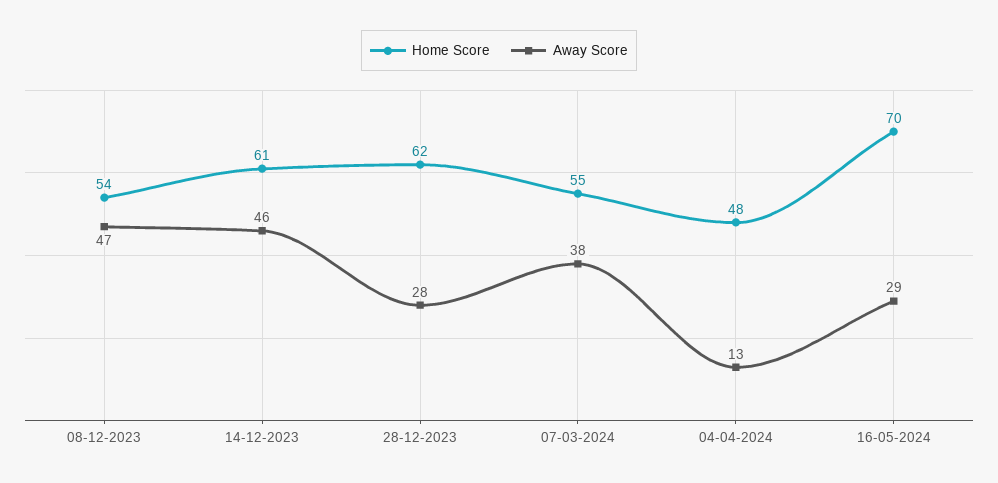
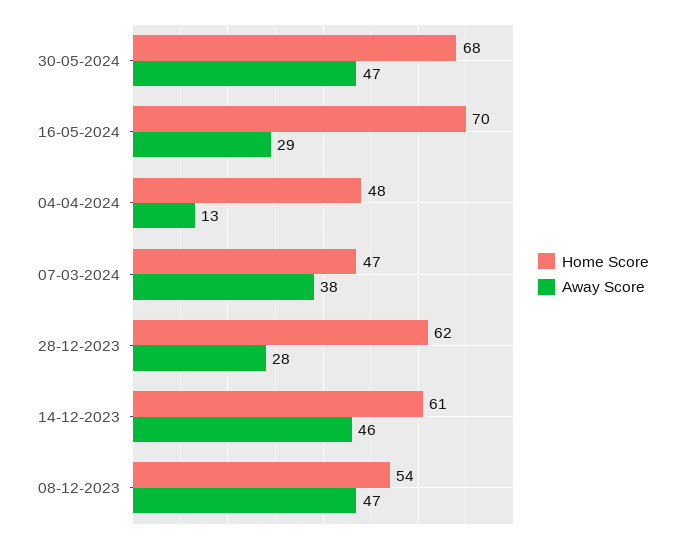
Home Score, 07-03-2024: 55 -> 47
Home Score, 30-05-2024: none -> 68
Away Score, 30-05-2024: none -> 47

